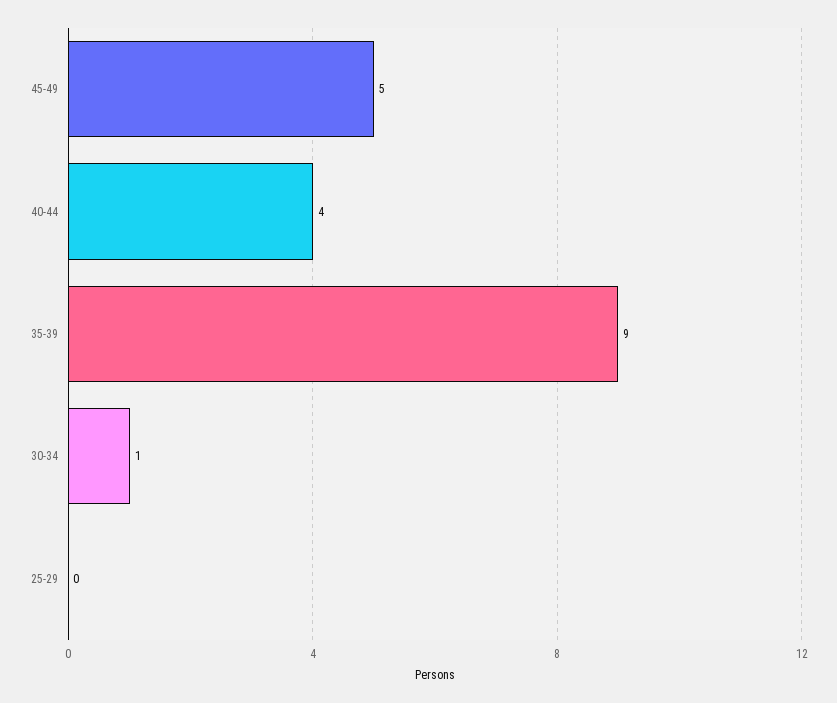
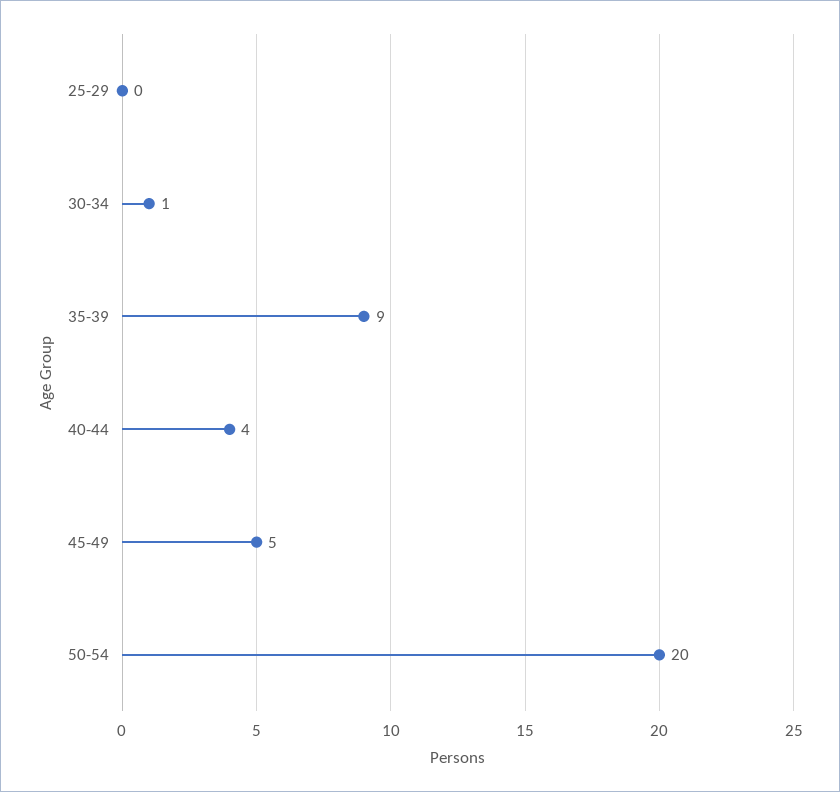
50-54: none -> 20

